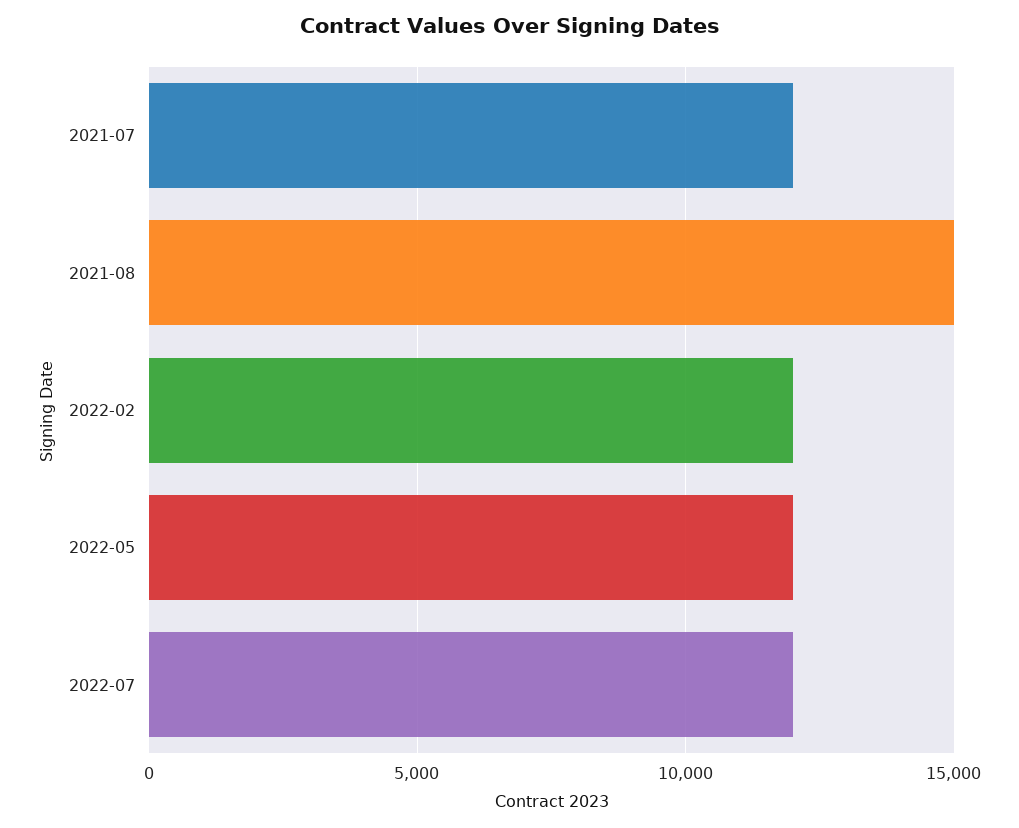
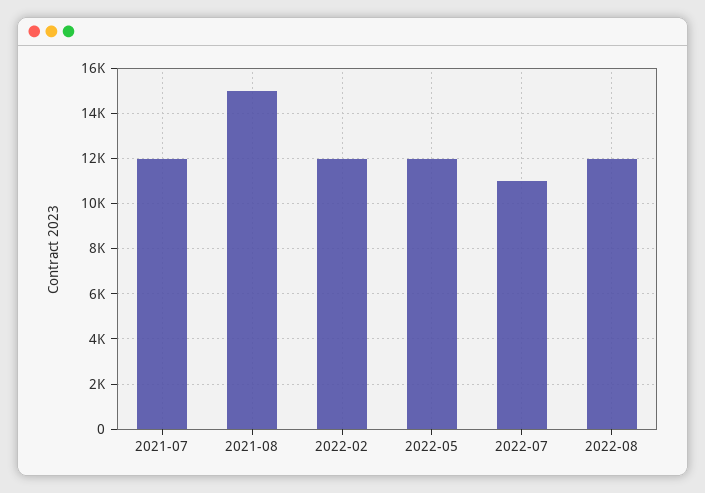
2022-07: 12000 -> 11000
2022-08: none -> 12000

